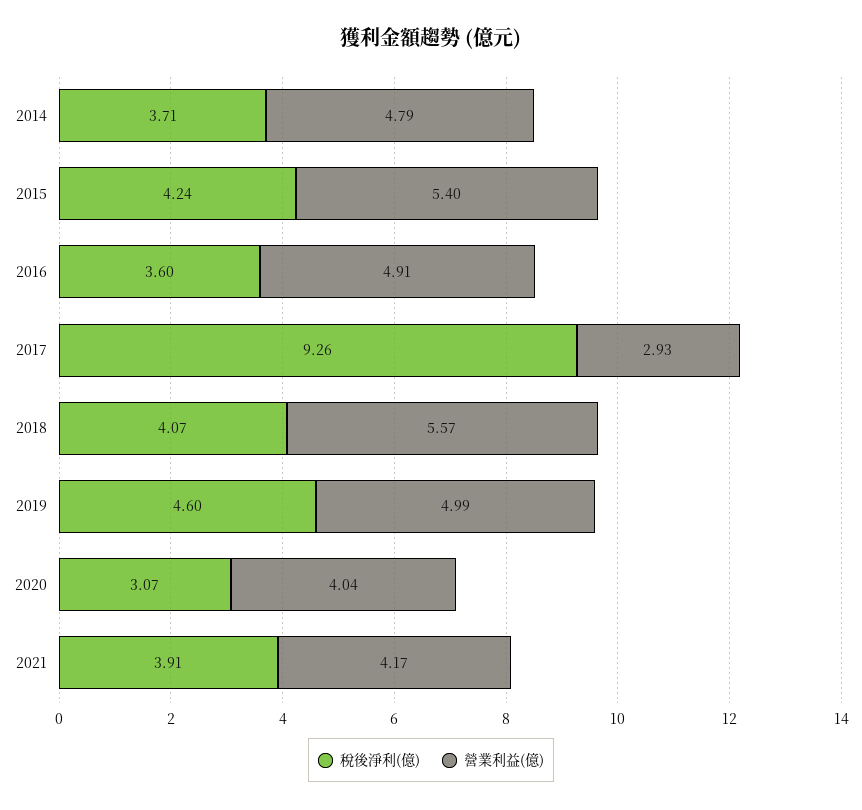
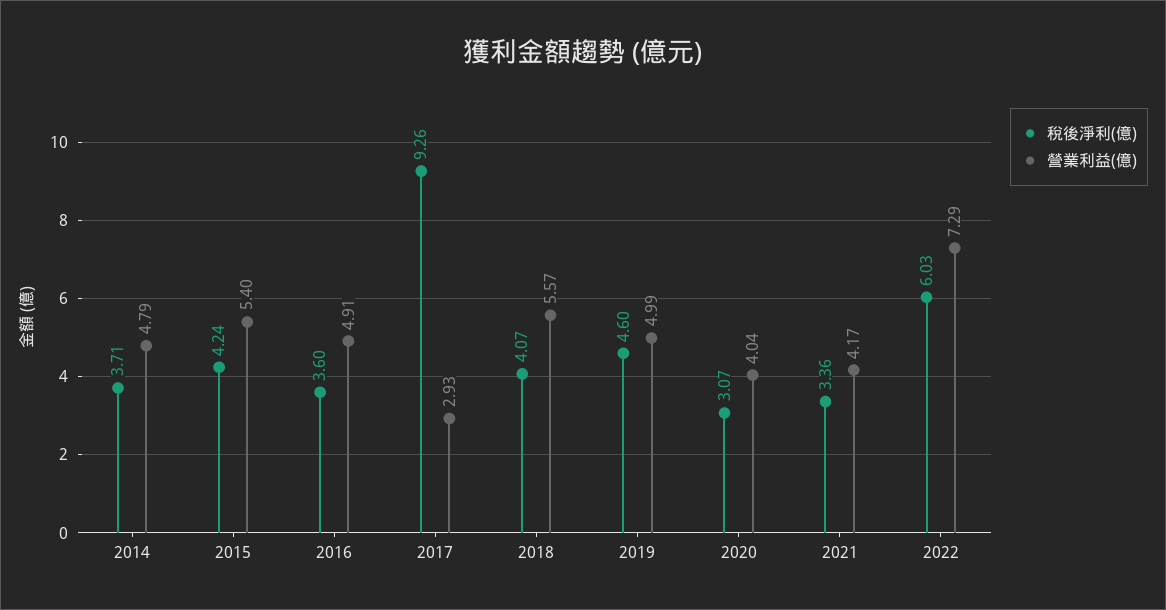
稅後淨利(億), 2021: 3.91 -> 3.36
稅後淨利(億), 2022: none -> 6.03
營業利益(億), 2022: none -> 7.29

